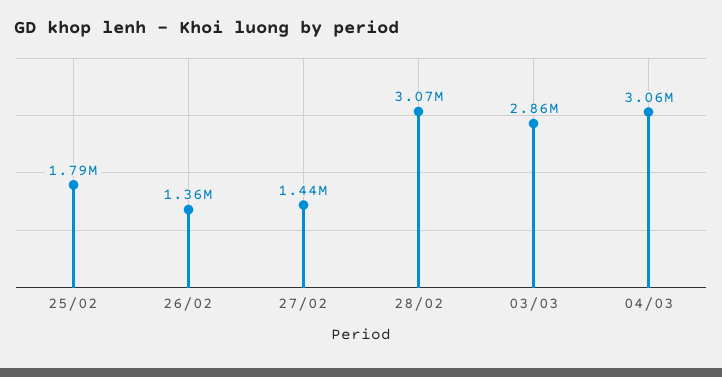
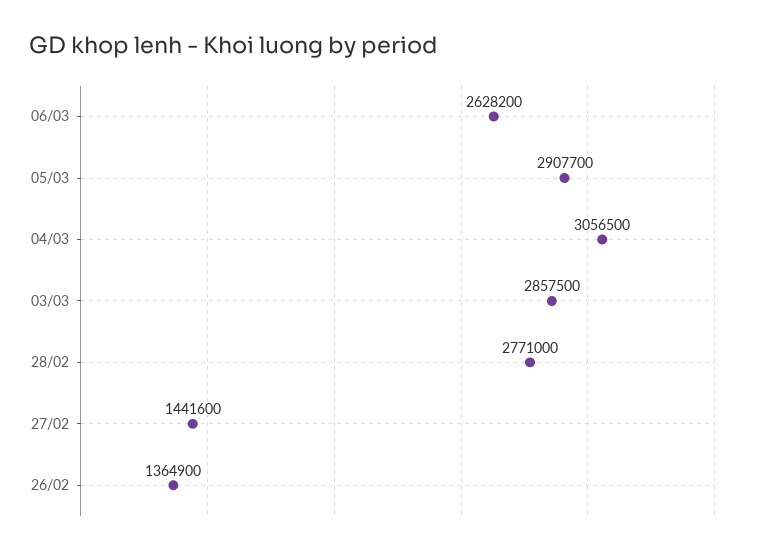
25/02: 1790000 -> none
28/02: 3070000 -> 2771000
06/03: none -> 2628200
05/03: none -> 2907700

